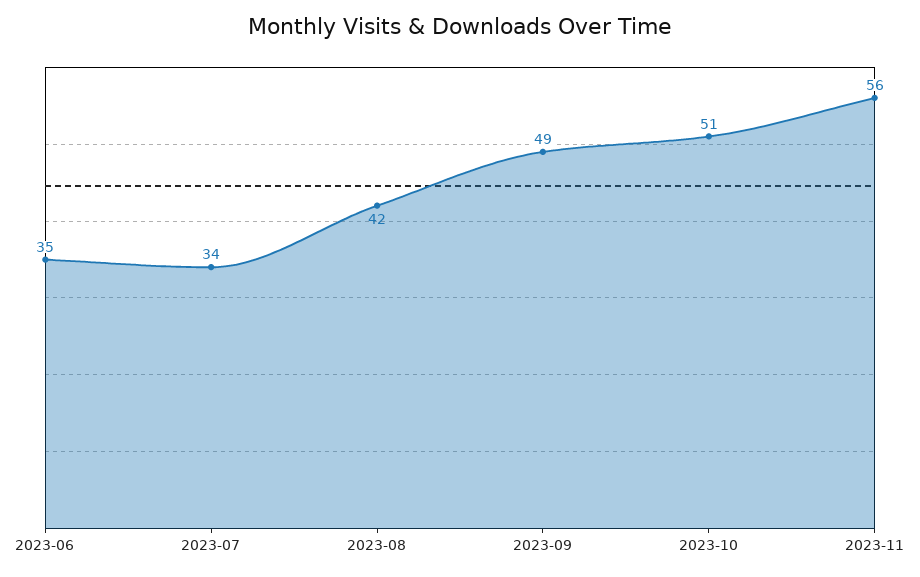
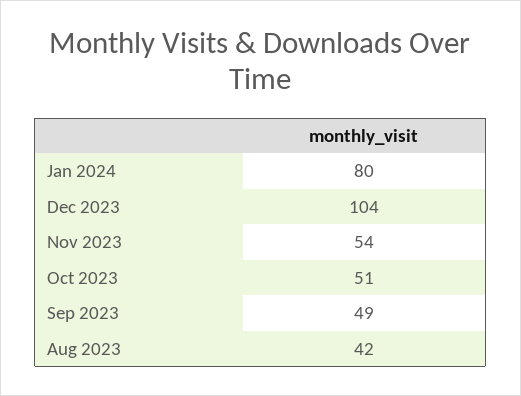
2023-06: 35 -> none
2023-07: 34 -> none
2023-11: 56 -> 54
Jan 2024: none -> 80
Dec 2023: none -> 104

